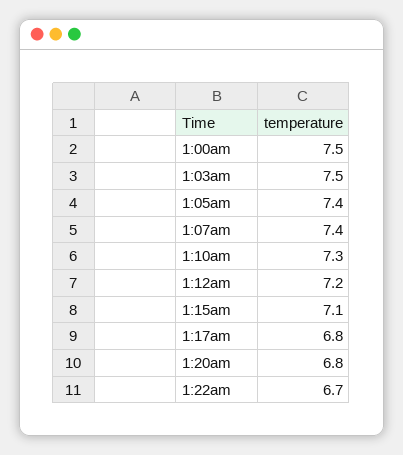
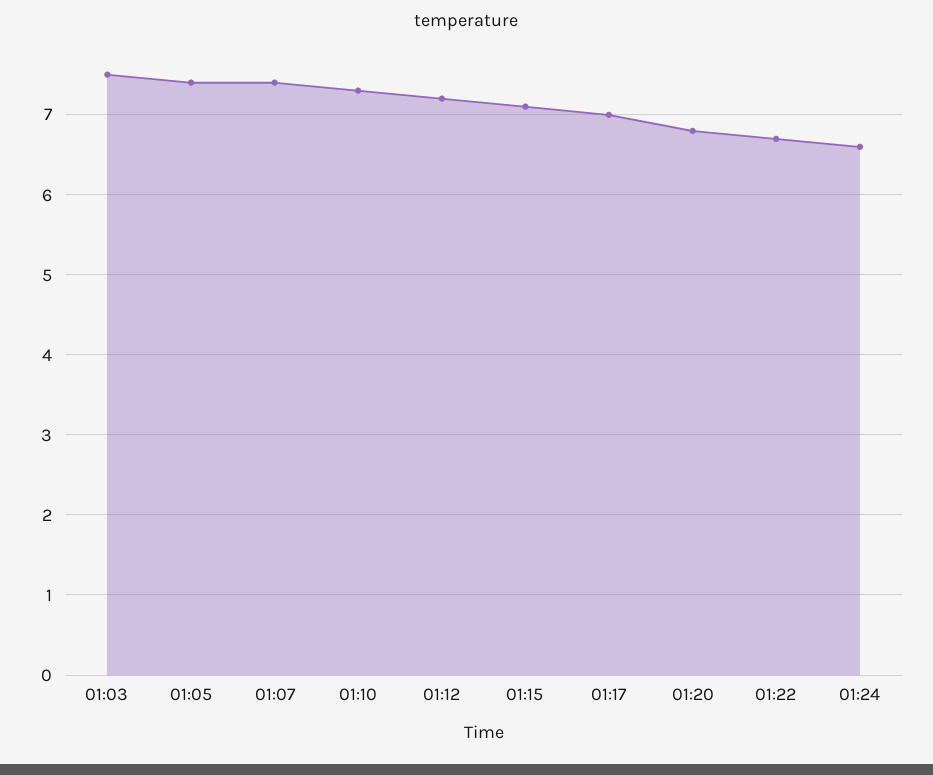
1:00am: 7.5 -> none
1:17am: 6.8 -> 7
01:24: none -> 6.6

